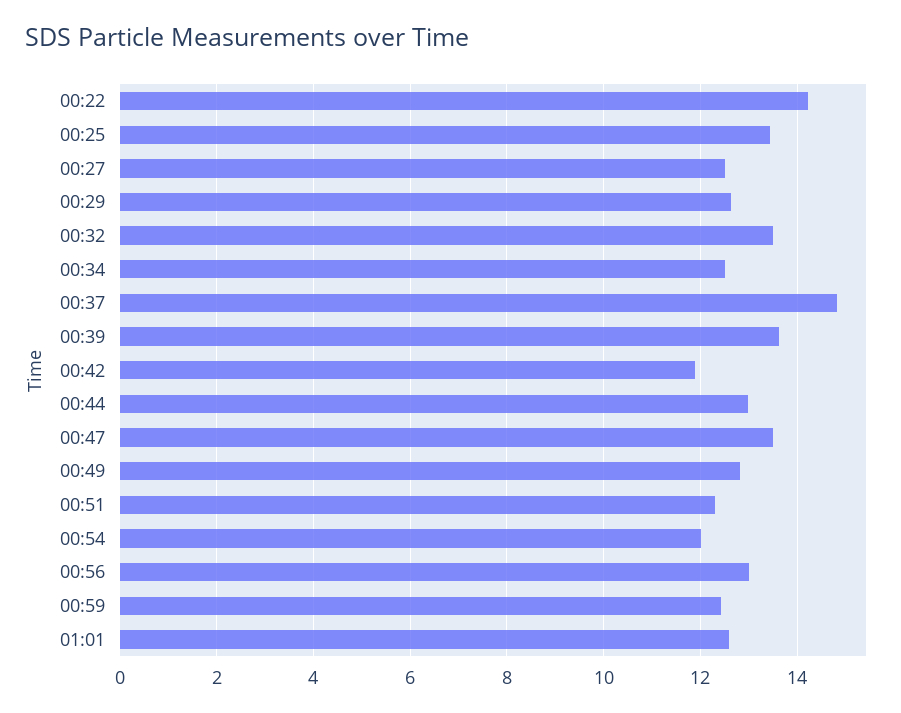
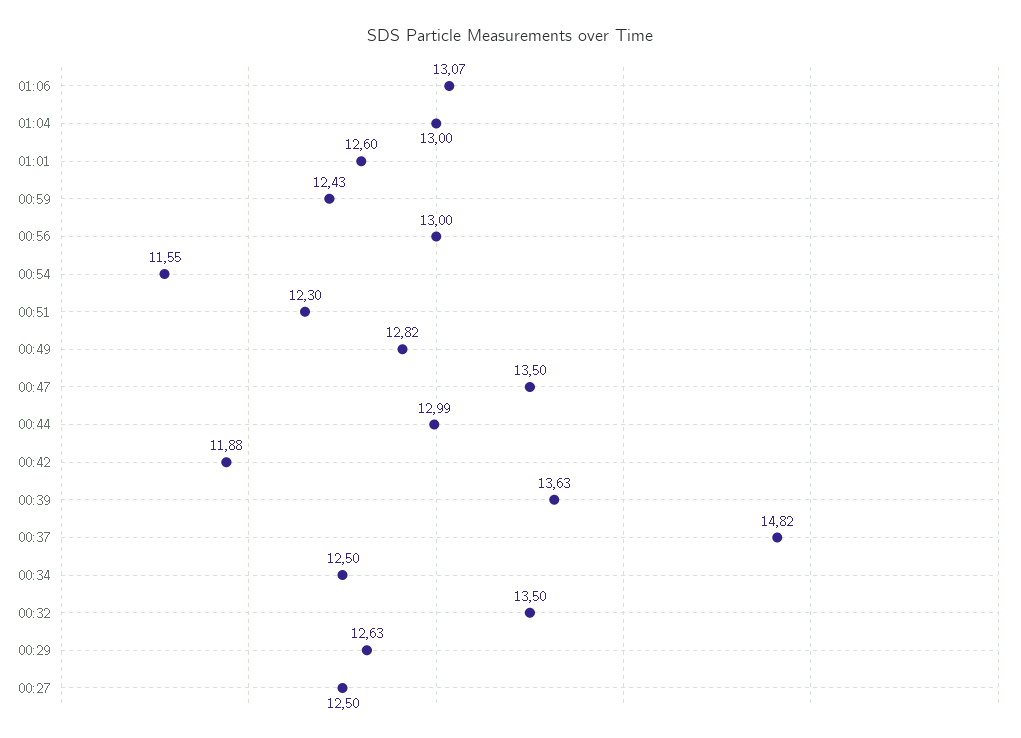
00:22: 14.2 -> none
00:25: 13.4 -> none
00:54: 12 -> 11.55
01:06: none -> 13.07
01:04: none -> 13

